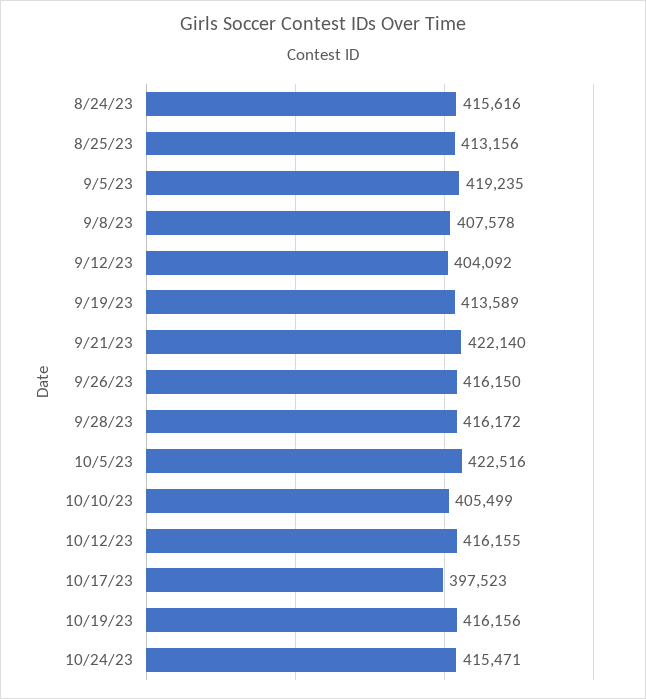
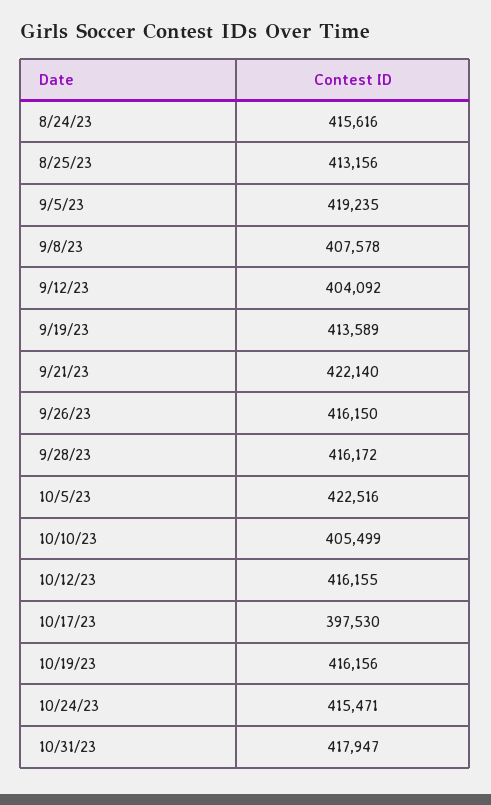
10/17/23: 397523 -> 397530
10/31/23: none -> 417947

